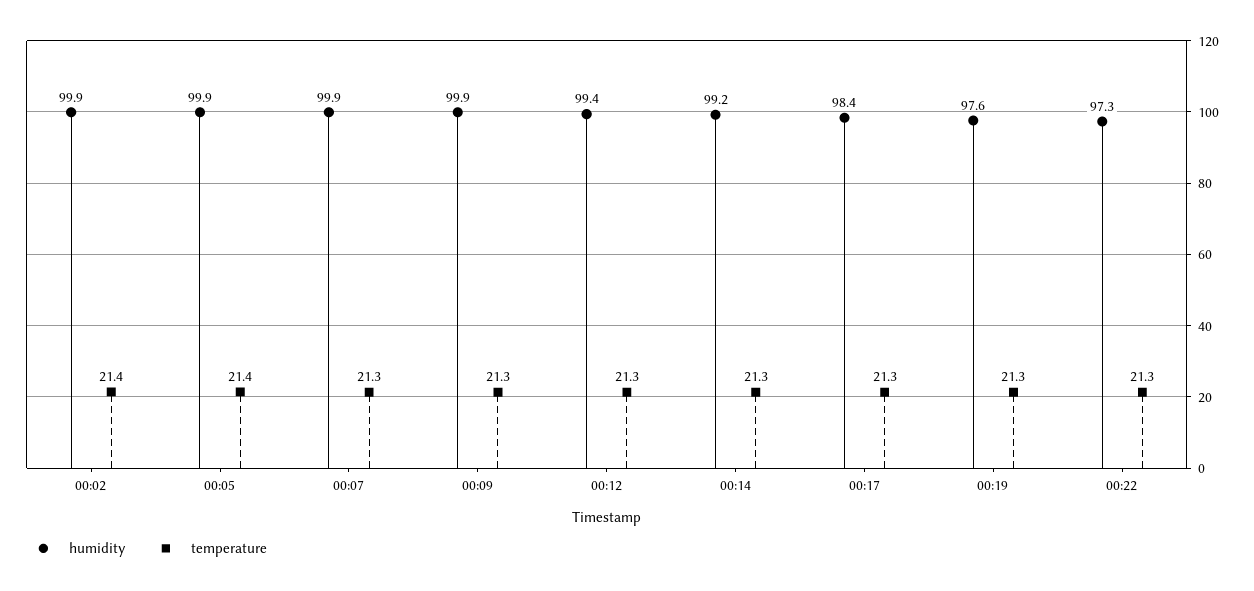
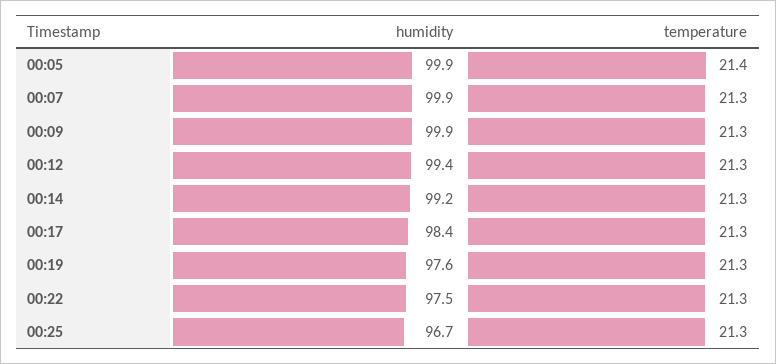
humidity, 00:02: 99.9 -> none
temperature, 00:02: 21.4 -> none
humidity, 00:22: 97.3 -> 97.5
humidity, 00:25: none -> 96.7
temperature, 00:25: none -> 21.3

